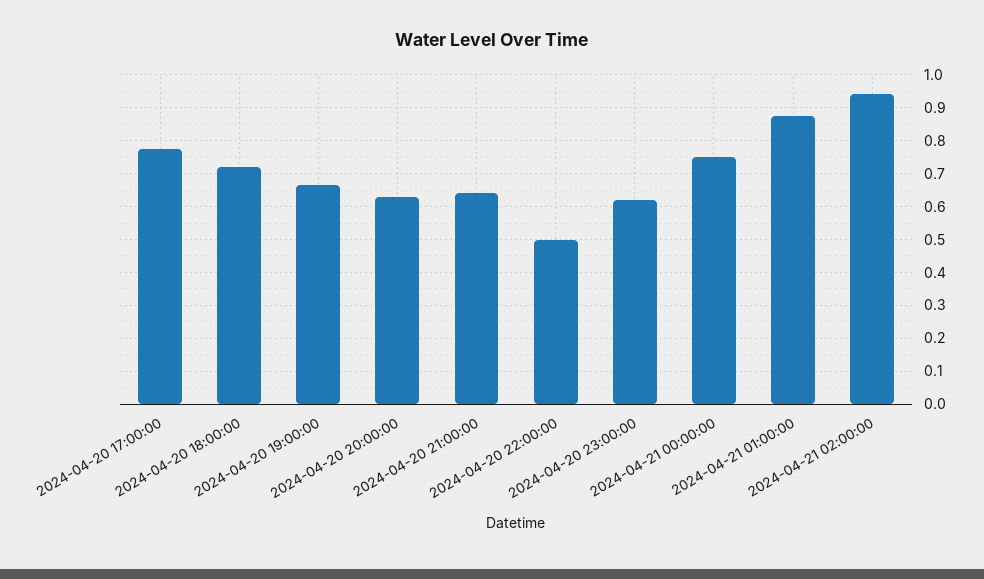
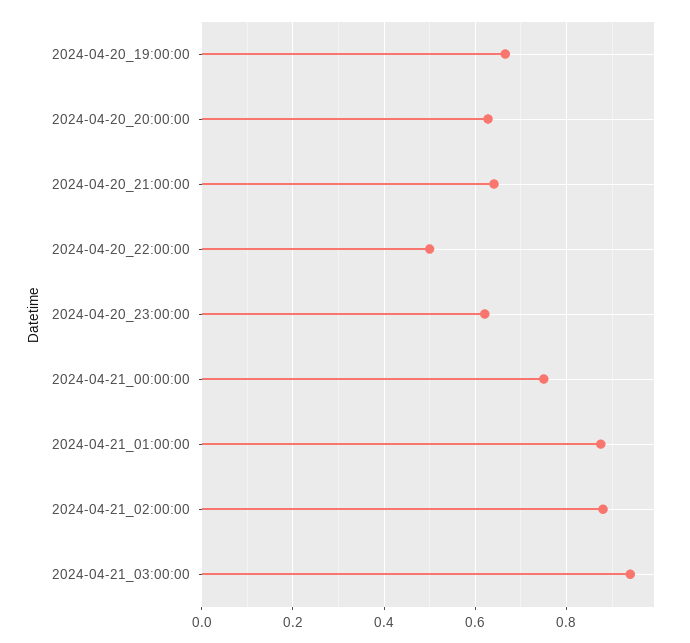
2024-04-20 17:00:00: 0.78 -> none
2024-04-20 18:00:00: 0.72 -> none
2024-04-21 02:00:00: 0.94 -> 0.88
2024-04-21_03:00:00: none -> 0.94

